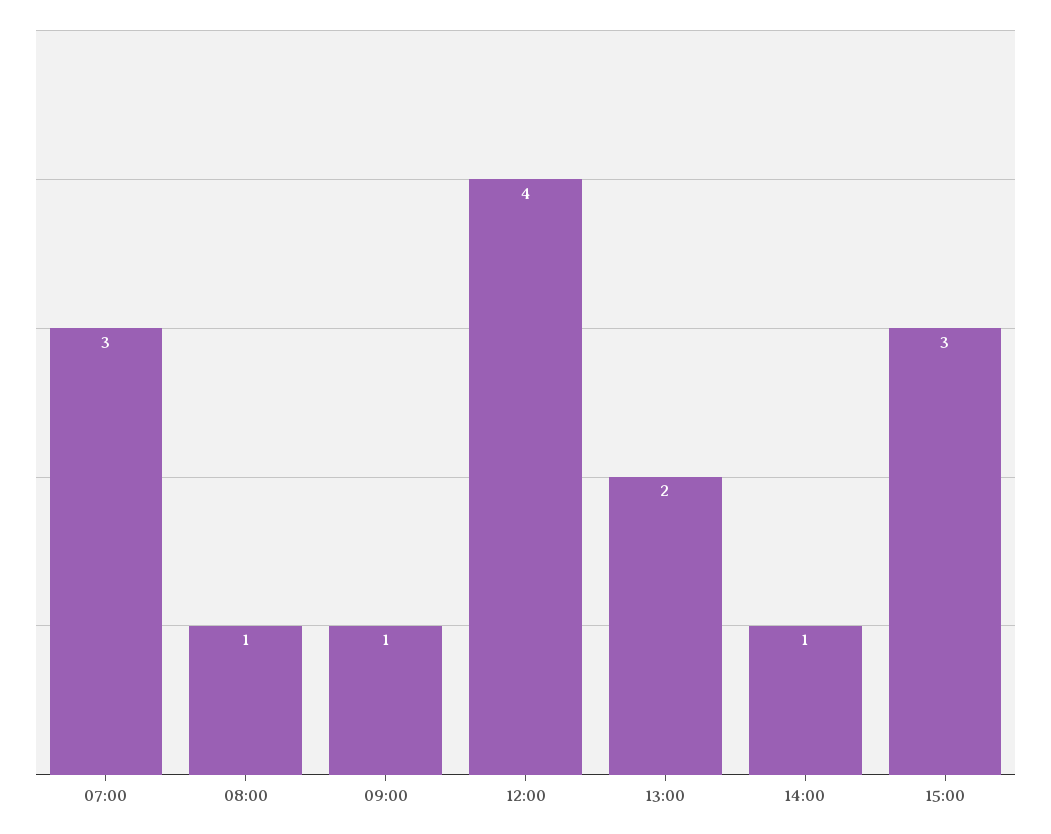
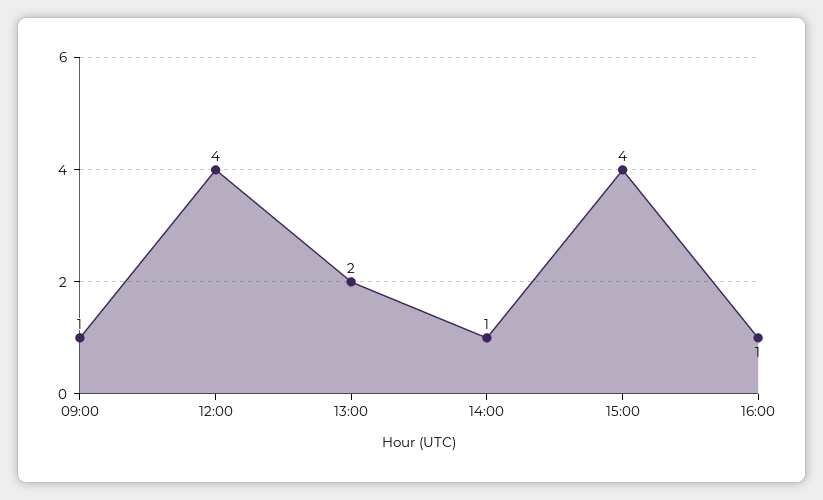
07:00: 3 -> none
08:00: 1 -> none
15:00: 3 -> 4
16:00: none -> 1

